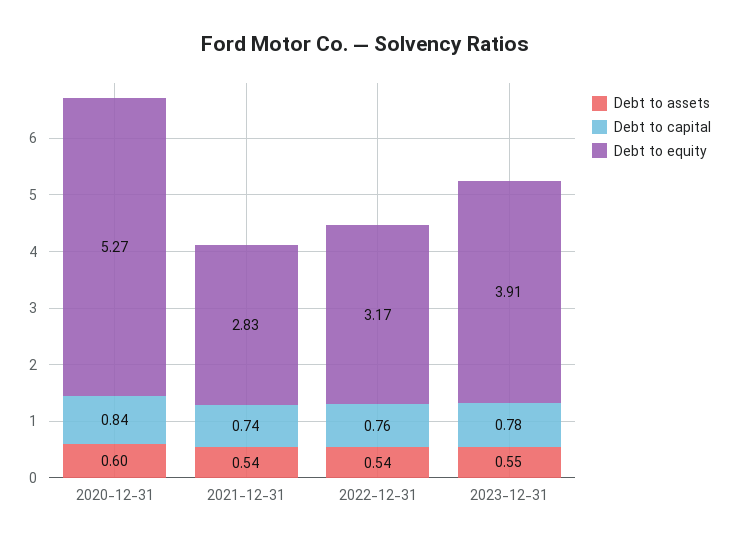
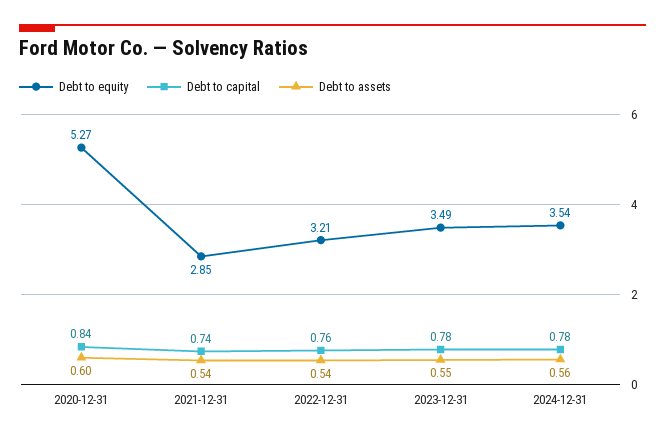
Debt to equity, 2021-12-31: 2.83 -> 2.85
Debt to equity, 2022-12-31: 3.17 -> 3.21
Debt to equity, 2023-12-31: 3.91 -> 3.49
Debt to equity, 2024-12-31: none -> 3.54
Debt to capital, 2024-12-31: none -> 0.78
Debt to assets, 2024-12-31: none -> 0.56

